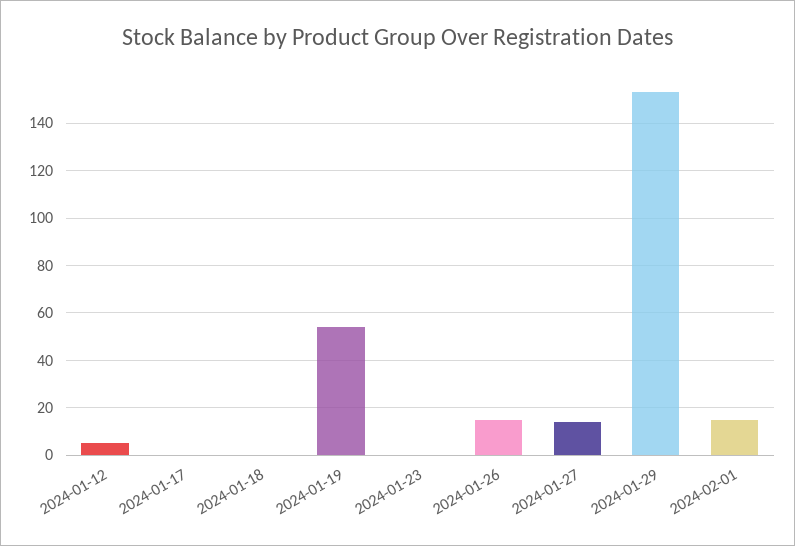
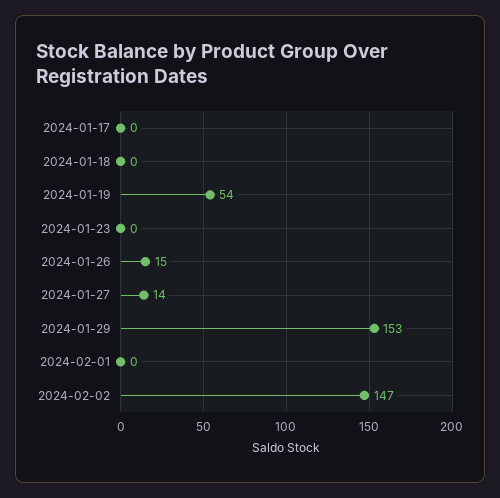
2024-01-12: 5 -> none
2024-02-01: 15 -> 0
2024-02-02: none -> 147

